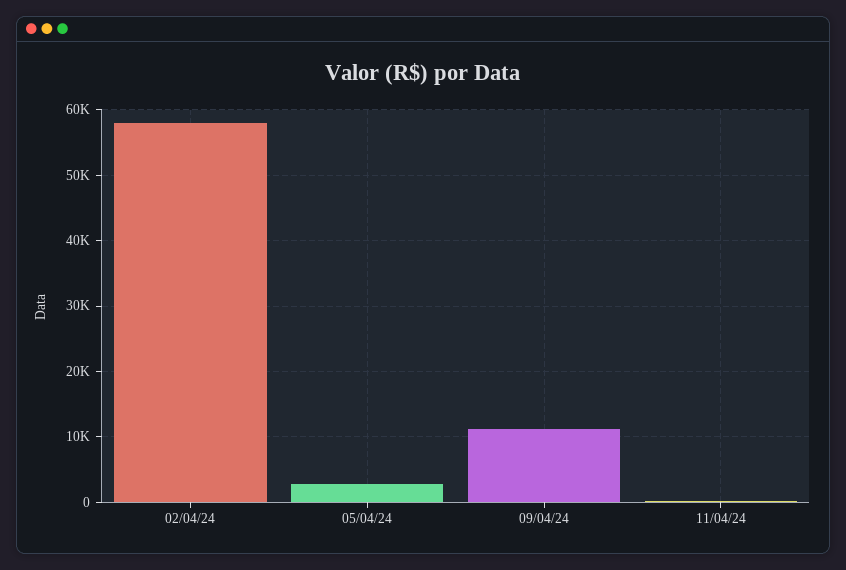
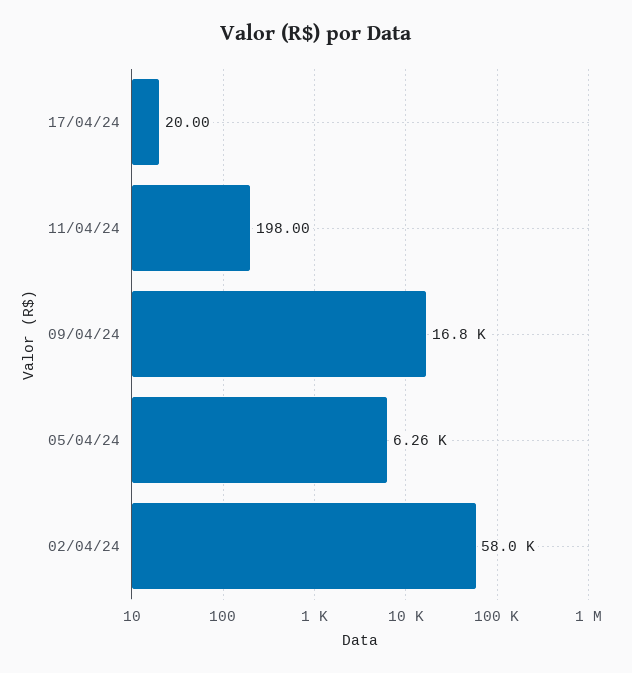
05/04/24: 3000 -> 6260
09/04/24: 11000 -> 16800
17/04/24: none -> 20

